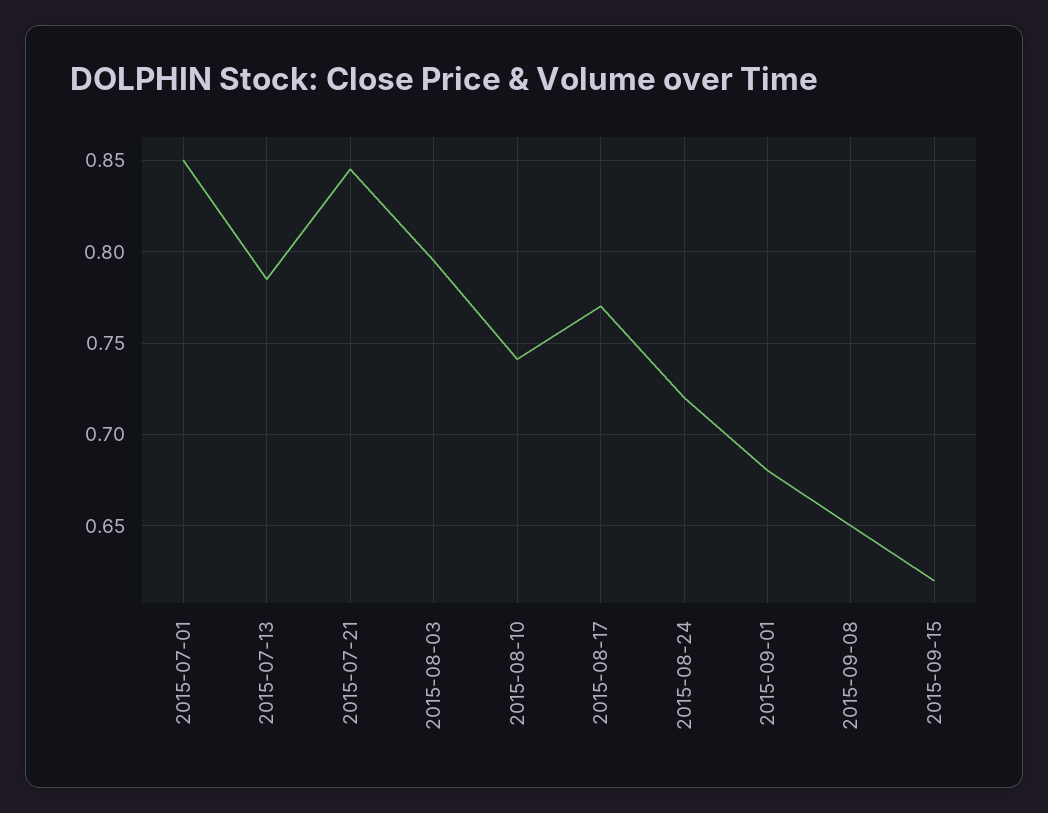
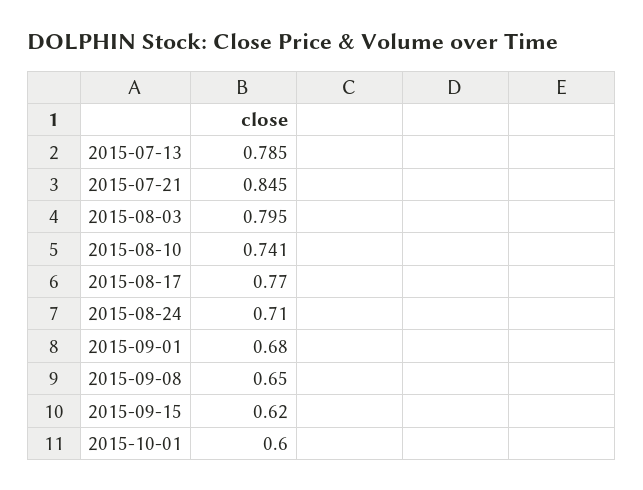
2015-07-01: 0.85 -> none
2015-08-24: 0.72 -> 0.71
2015-10-01: none -> 0.6

